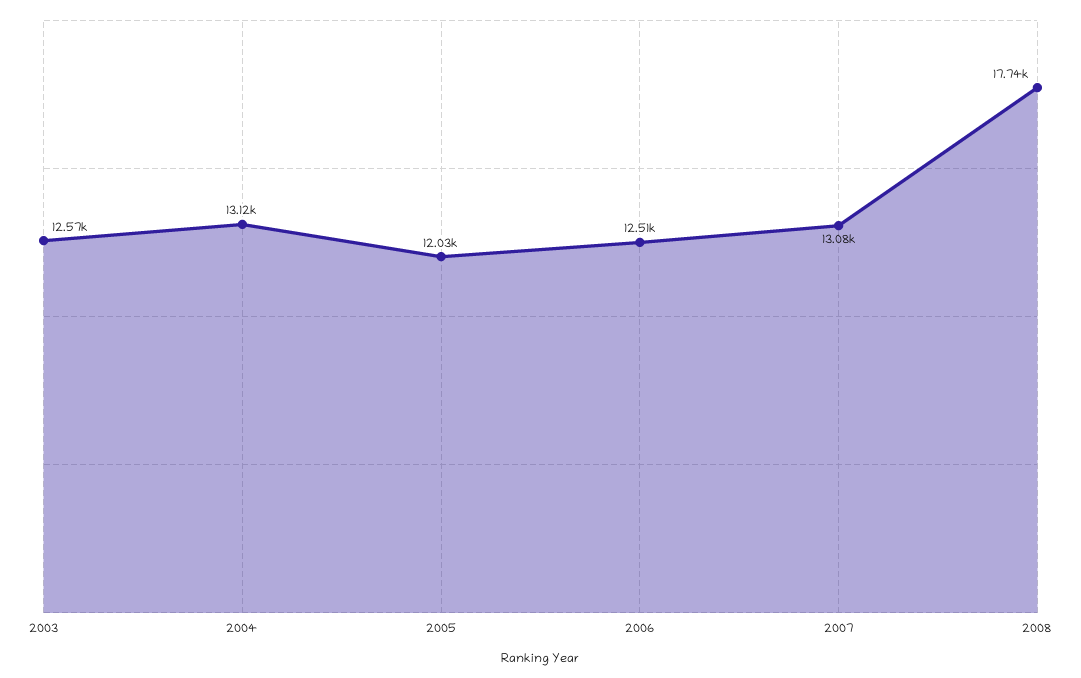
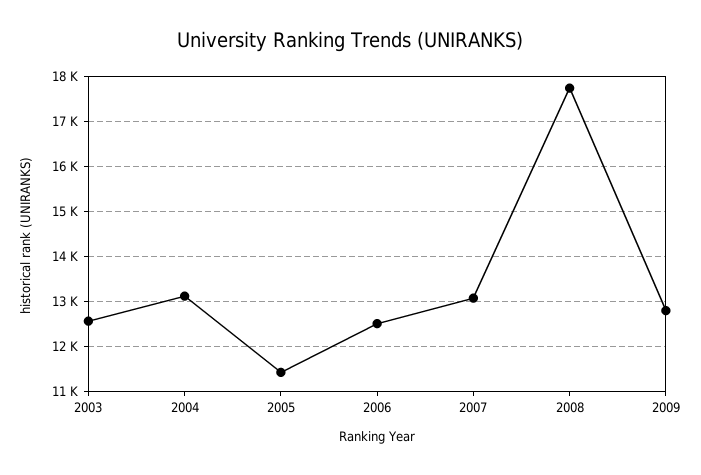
2005: 12030 -> 11400
2009: none -> 12800

